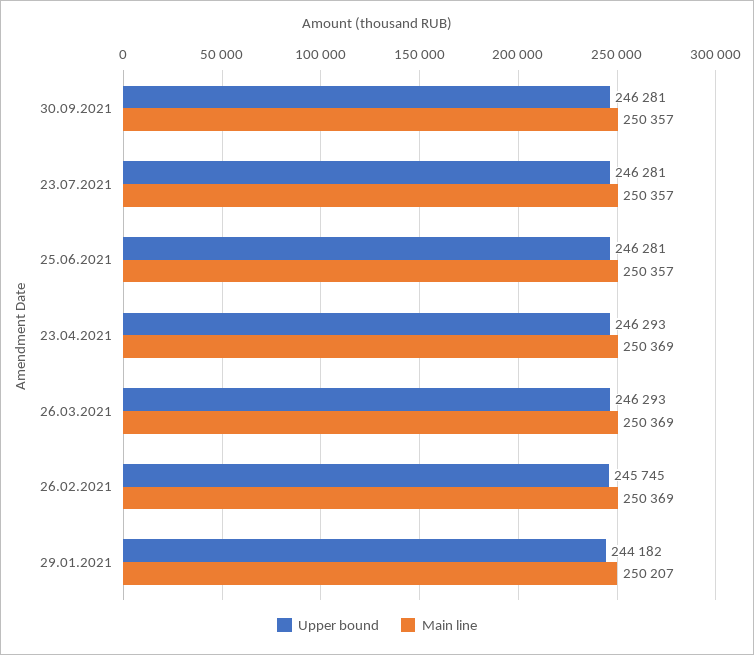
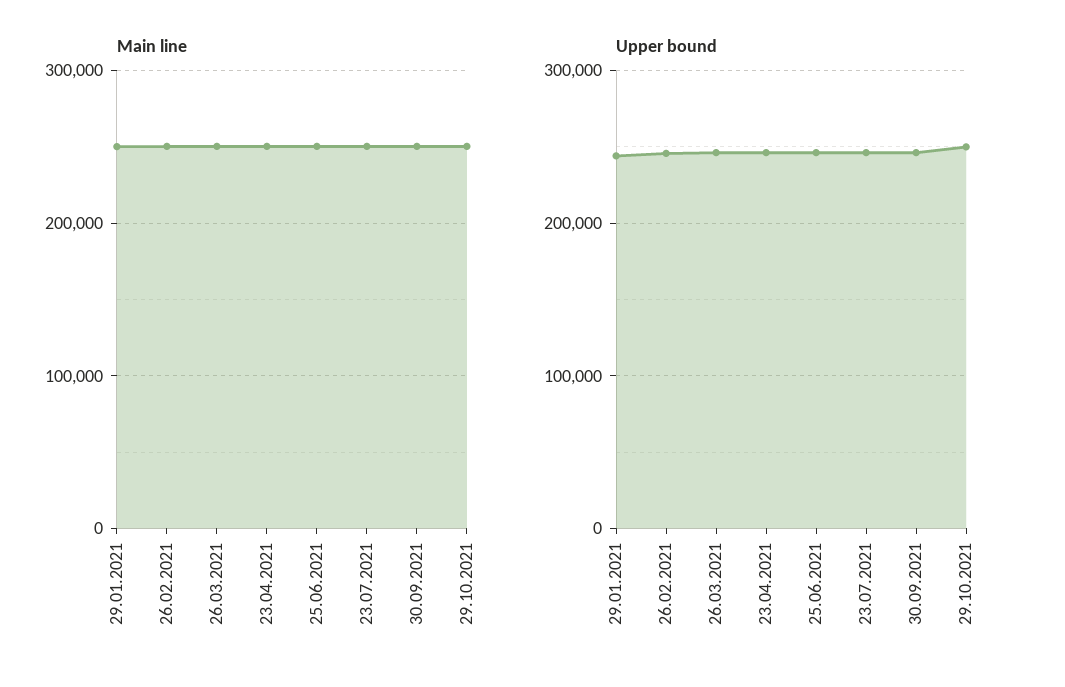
Main line, 29.10.2021: none -> 250000
Upper bound, 29.10.2021: none -> 250000

